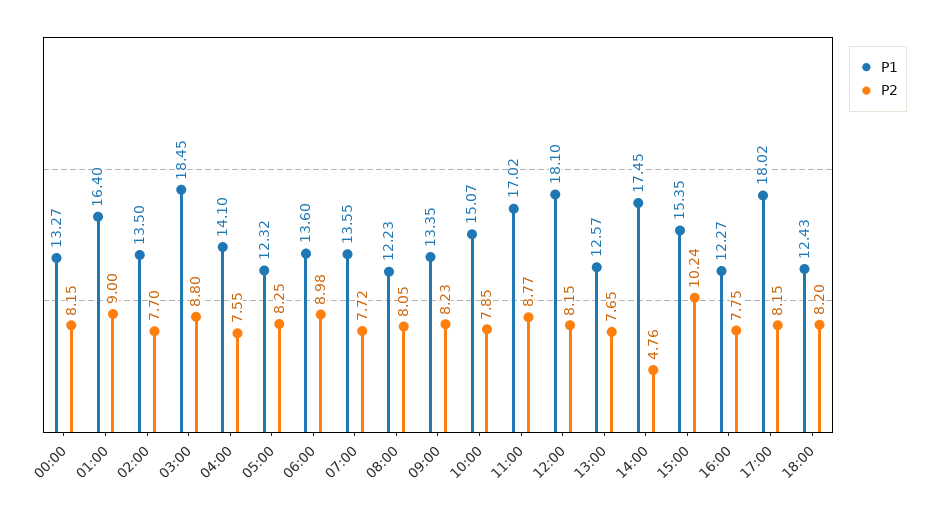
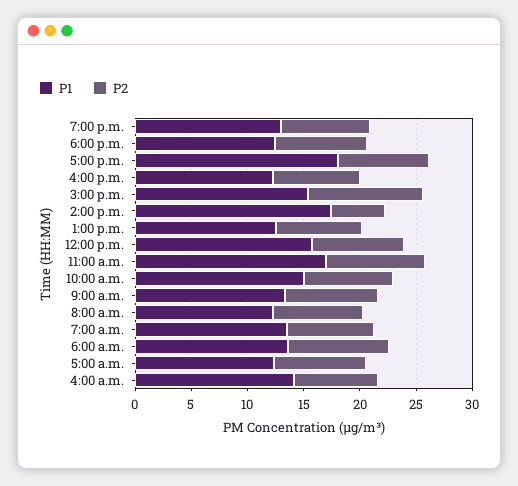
P1, 00:00: 13.27 -> none
P2, 00:00: 8.15 -> none
P1, 01:00: 16.4 -> none
P2, 01:00: 9 -> none
P1, 02:00: 13.5 -> none
P2, 02:00: 7.7 -> none
P1, 03:00: 18.45 -> none
P2, 03:00: 8.8 -> none
P1, 12:00: 18.1 -> 16
P1, 7:00 p.m.: none -> 13
P2, 7:00 p.m.: none -> 8

